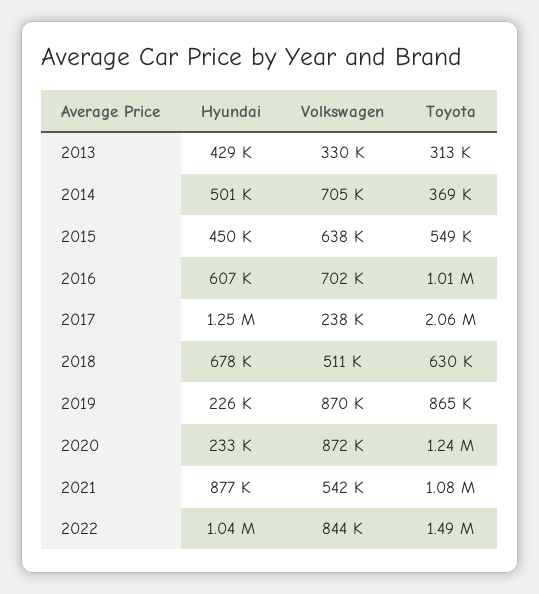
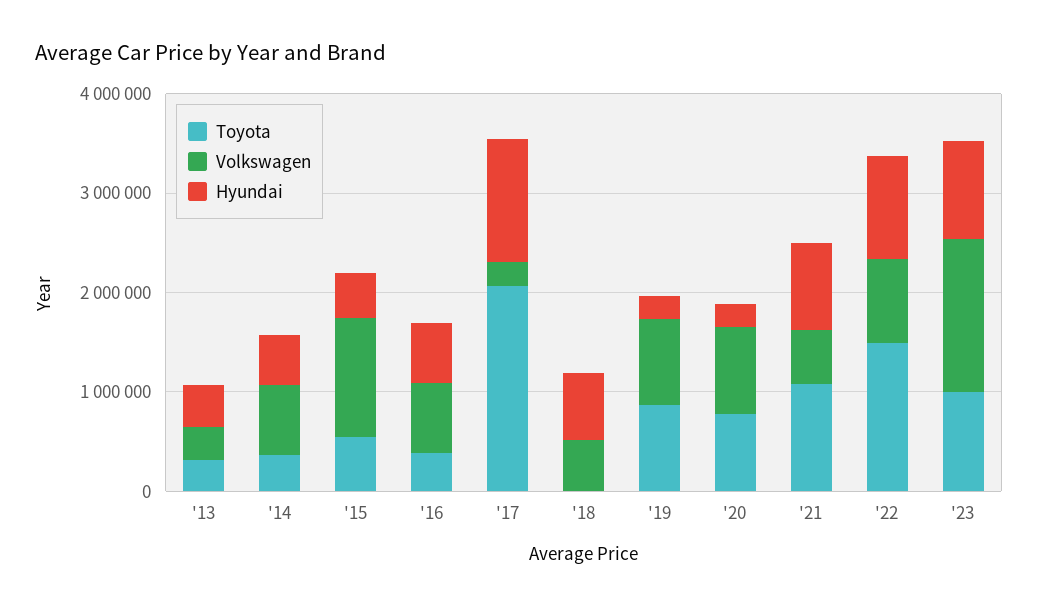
Volkswagen, 2015: 638000 -> 1200000
Toyota, 2016: 1010000 -> 400000
Toyota, 2018: 630000 -> 0
Toyota, 2020: 1240000 -> 800000
Toyota, '23: none -> 1000000
Volkswagen, '23: none -> 1600000
Hyundai, '23: none -> 1000000

